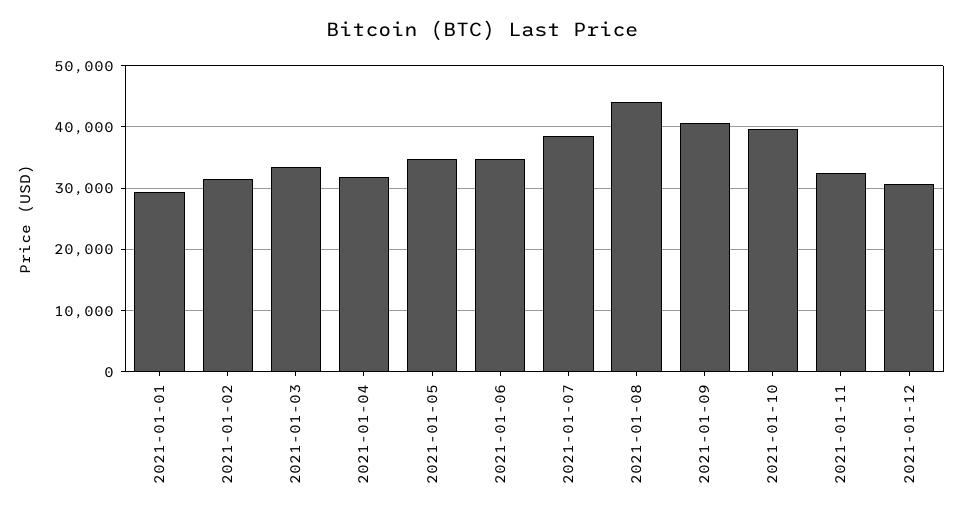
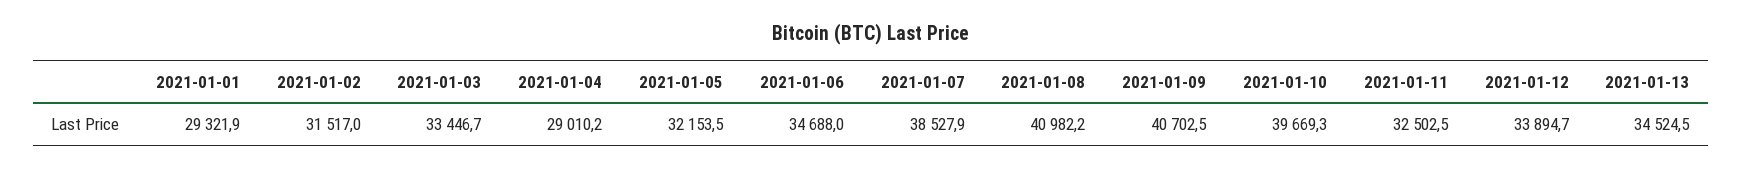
2021-01-04: 32000 -> 29010.2
2021-01-05: 35000 -> 32153.5
2021-01-08: 44000 -> 40982.2
2021-01-12: 31000 -> 33894.7
2021-01-13: none -> 34524.5

